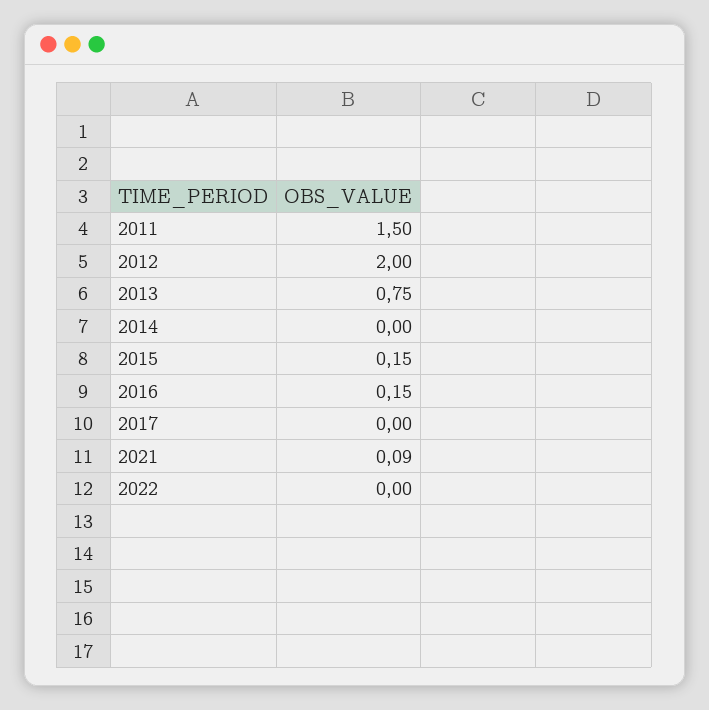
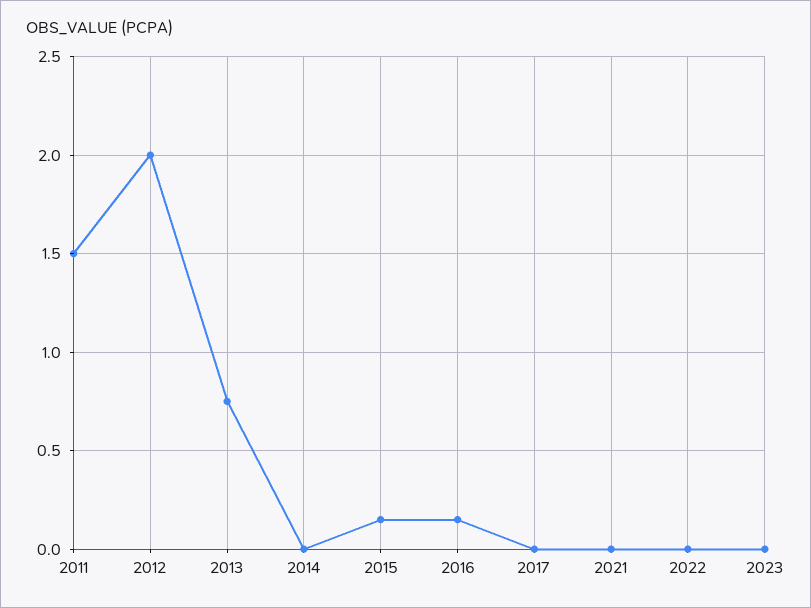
2021: 0.09 -> 0
2023: none -> 0

